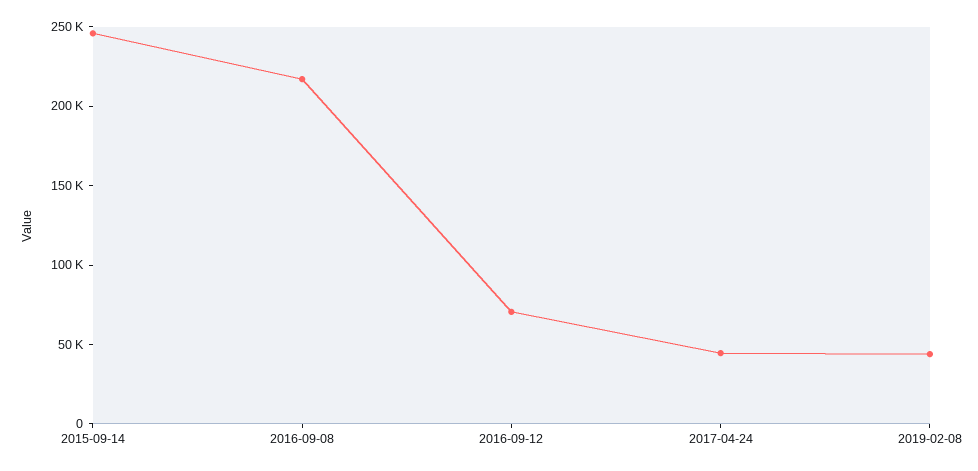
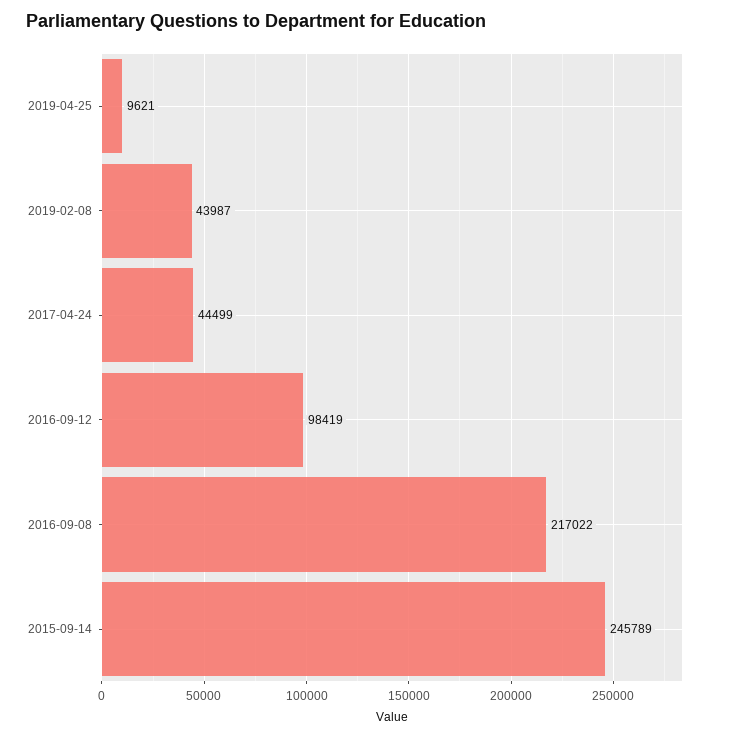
2016-09-12: 70000 -> 98419
2019-04-25: none -> 9621

